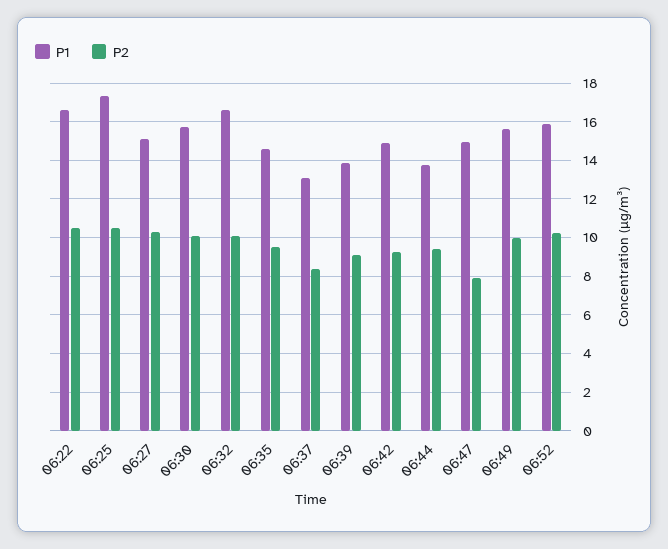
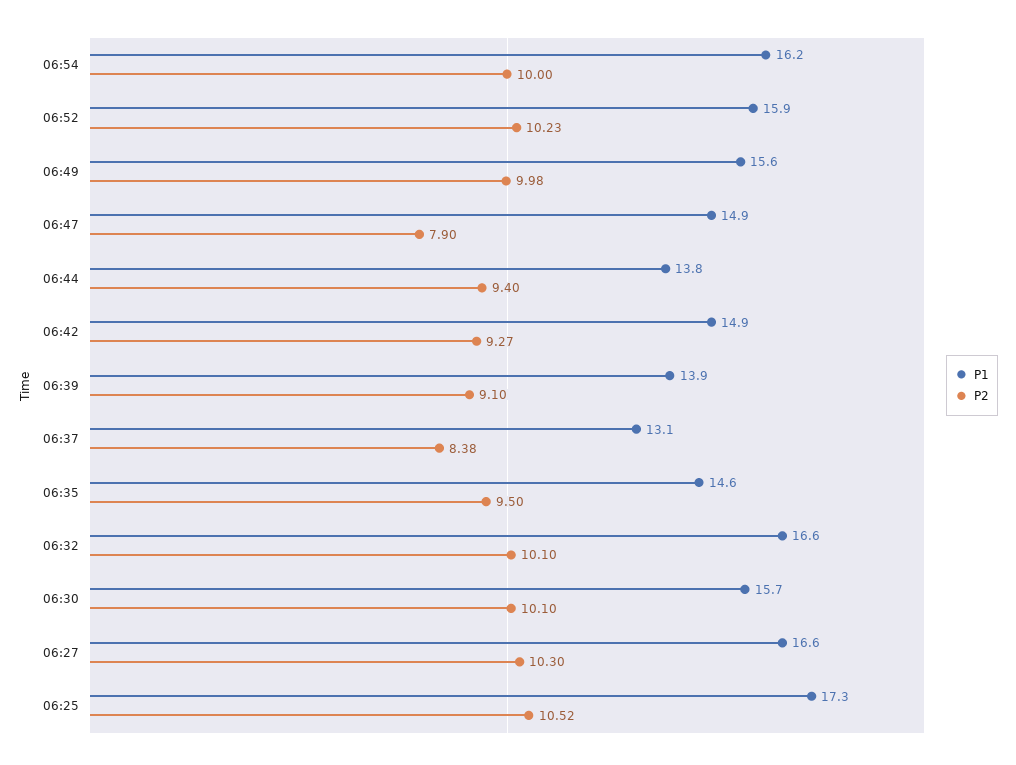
P1, 06:22: 16.5 -> none
P2, 06:22: 10.5 -> none
P1, 06:27: 15 -> 16.6
P1, 06:54: none -> 16.2
P2, 06:54: none -> 10

